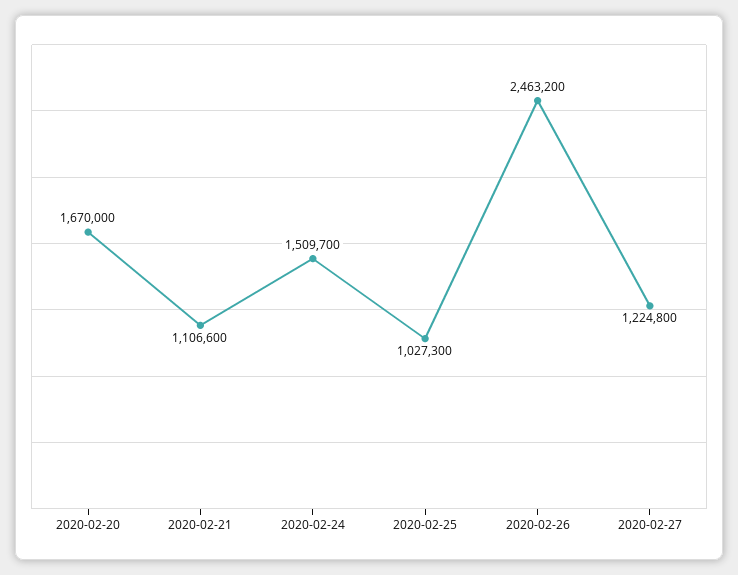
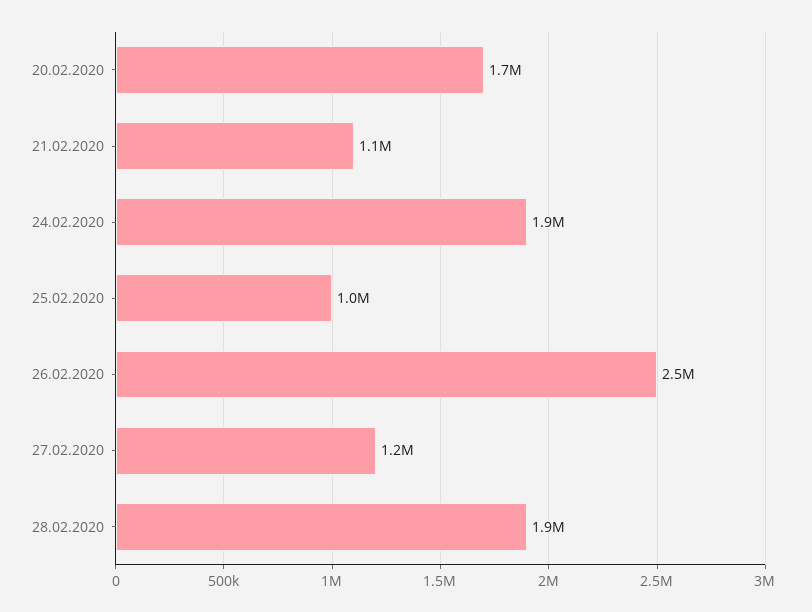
2020-02-24: 1509700 -> 1900000
28.02.2020: none -> 1900000

